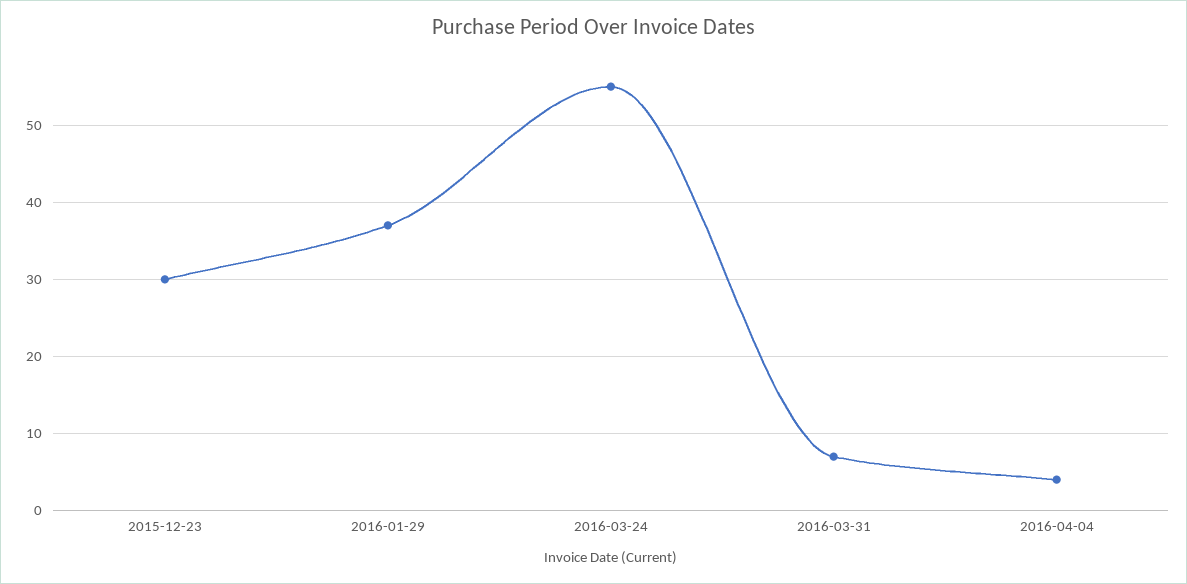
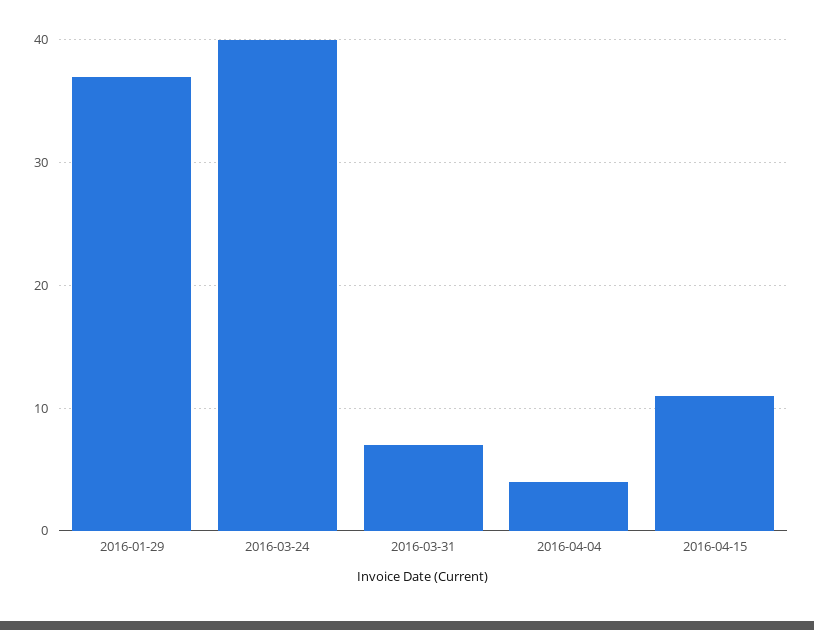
2015-12-23: 30 -> none
2016-03-24: 55 -> 40
2016-04-15: none -> 11

